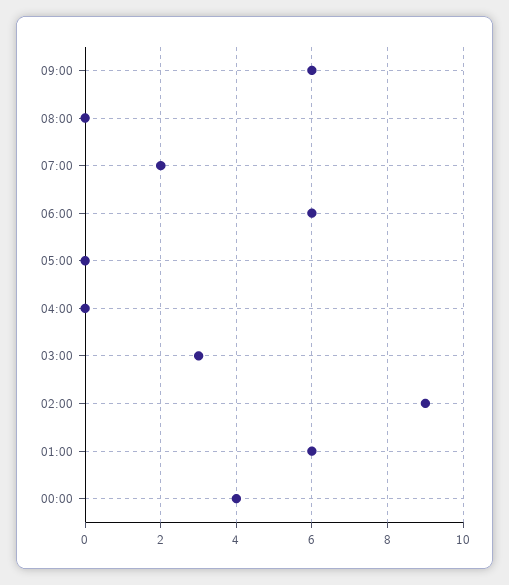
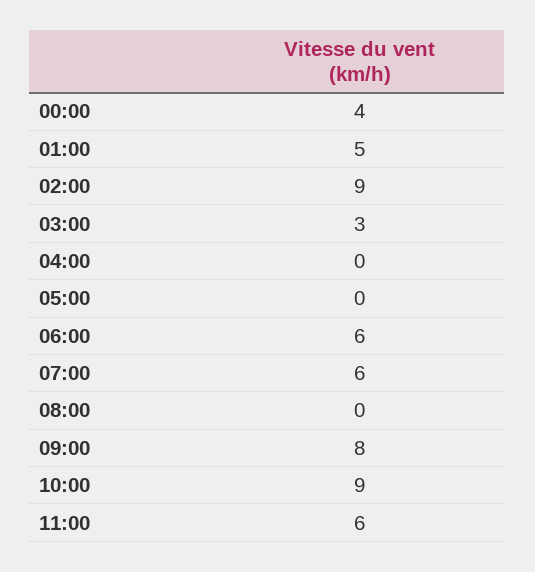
09:00: 6 -> 8
07:00: 2 -> 6
01:00: 6 -> 5
10:00: none -> 9
11:00: none -> 6

